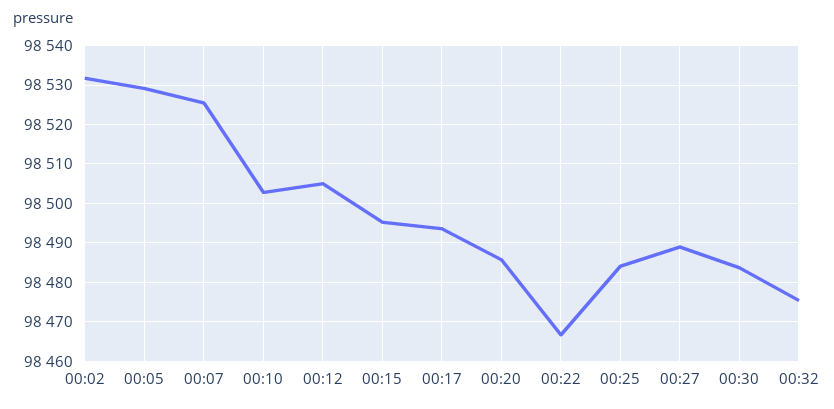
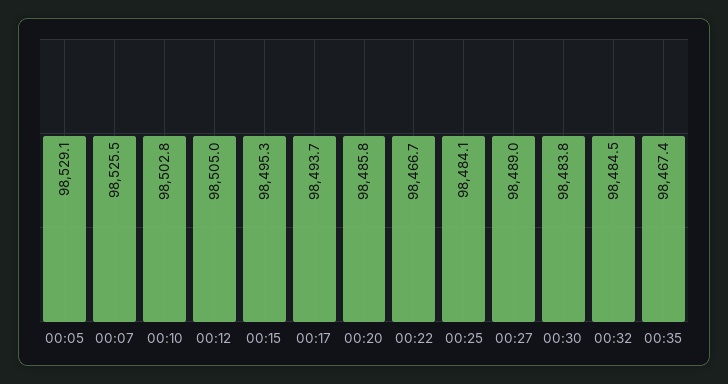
00:02: 98532 -> none
00:32: 98476 -> 98484.5
00:35: none -> 98467.4

